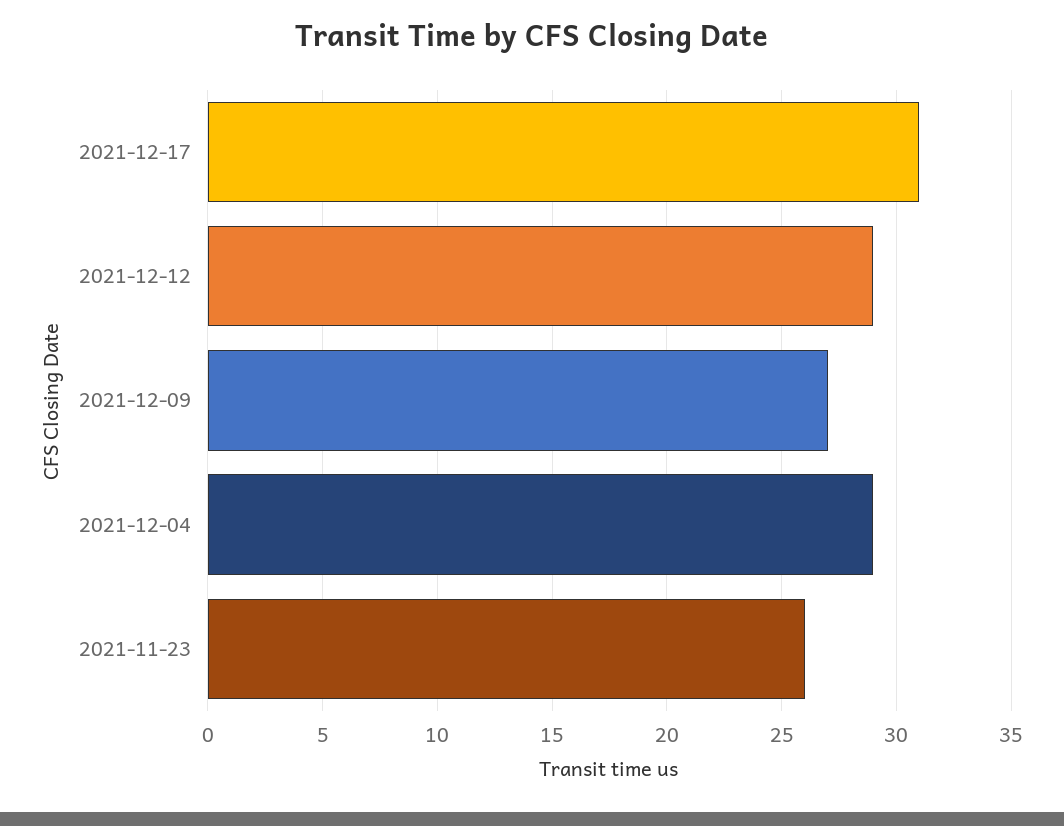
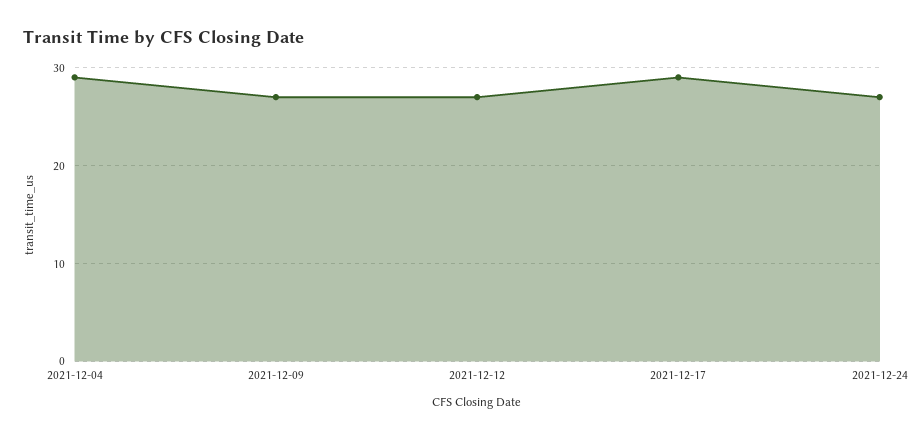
2021-12-17: 31 -> 29
2021-12-12: 29 -> 27
2021-11-23: 26 -> none
2021-12-24: none -> 27

